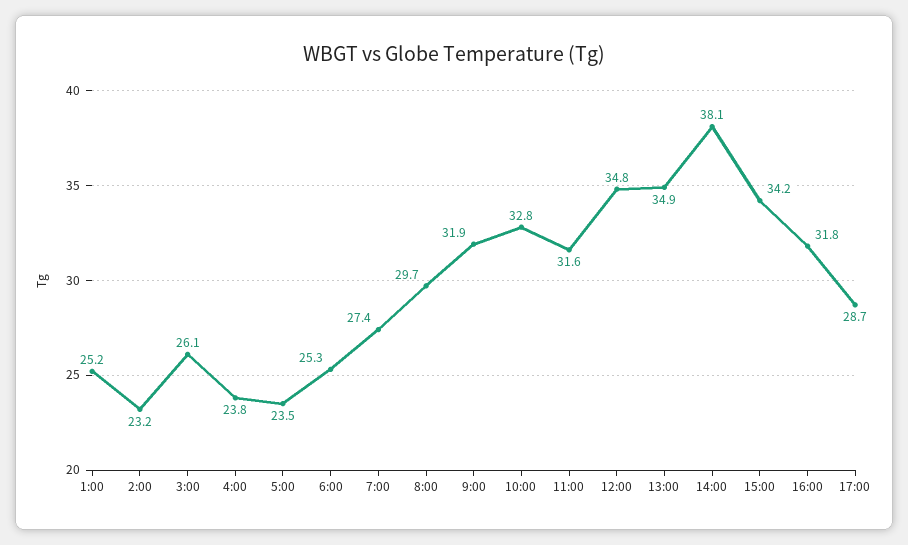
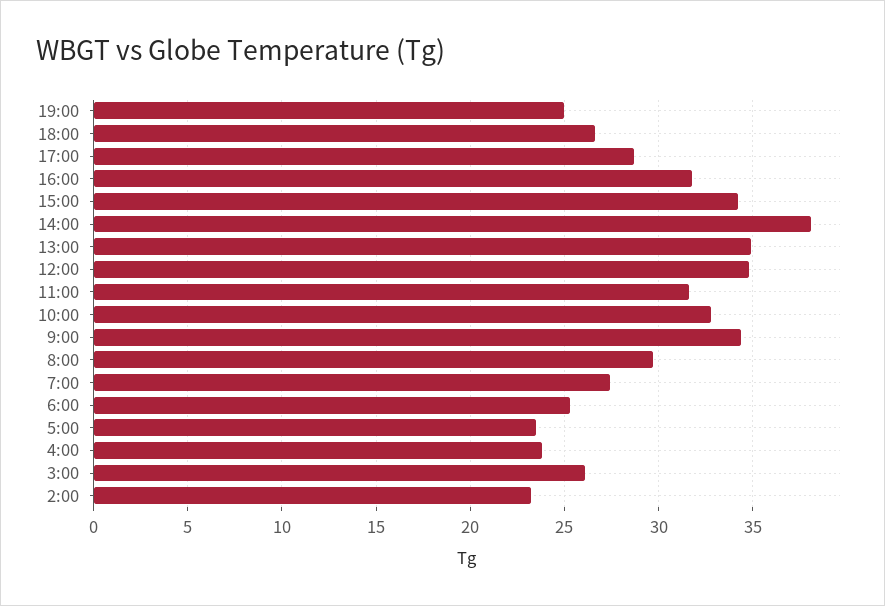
1:00: 25.2 -> none
9:00: 31.9 -> 34.5
19:00: none -> 25
18:00: none -> 26.5

